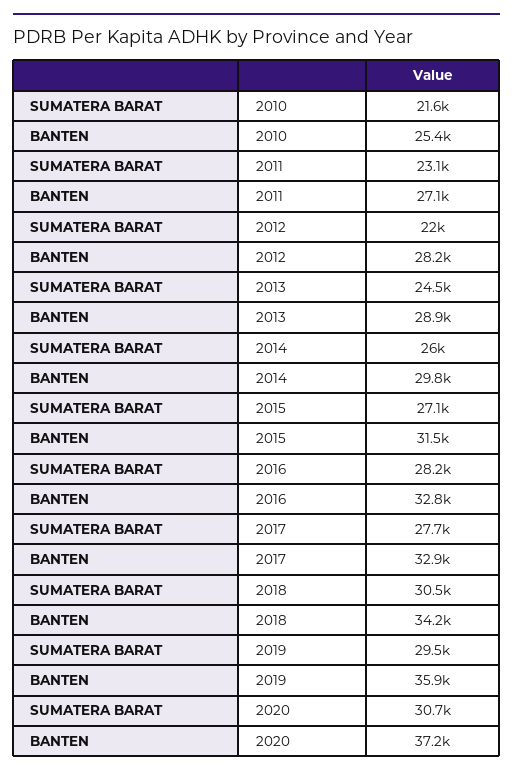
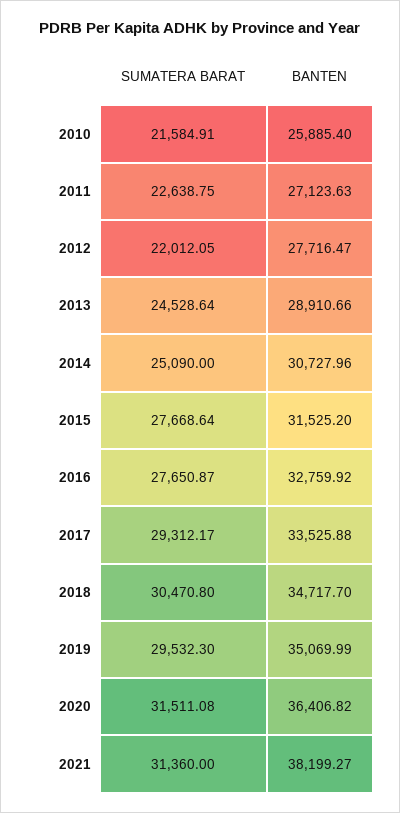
BANTEN, 2010: 25400 -> 25885.4
SUMATERA BARAT, 2011: 23100 -> 22638.75
BANTEN, 2012: 28200 -> 27716.47
SUMATERA BARAT, 2014: 26000 -> 25090
BANTEN, 2014: 29800 -> 30727.96
SUMATERA BARAT, 2015: 27100 -> 27668.64
SUMATERA BARAT, 2016: 28200 -> 27650.87
SUMATERA BARAT, 2017: 27700 -> 29312.17
BANTEN, 2017: 32900 -> 33525.88
BANTEN, 2018: 34200 -> 34717.7
BANTEN, 2019: 35900 -> 35069.99
SUMATERA BARAT, 2020: 30700 -> 31511.08
BANTEN, 2020: 37200 -> 36406.82
SUMATERA BARAT, 2021: none -> 31360
BANTEN, 2021: none -> 38199.27

